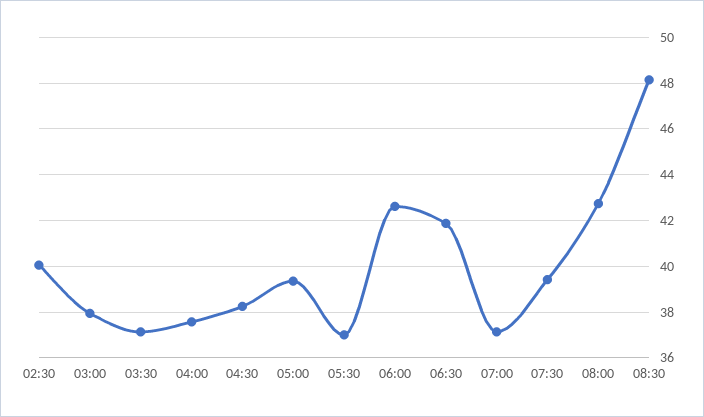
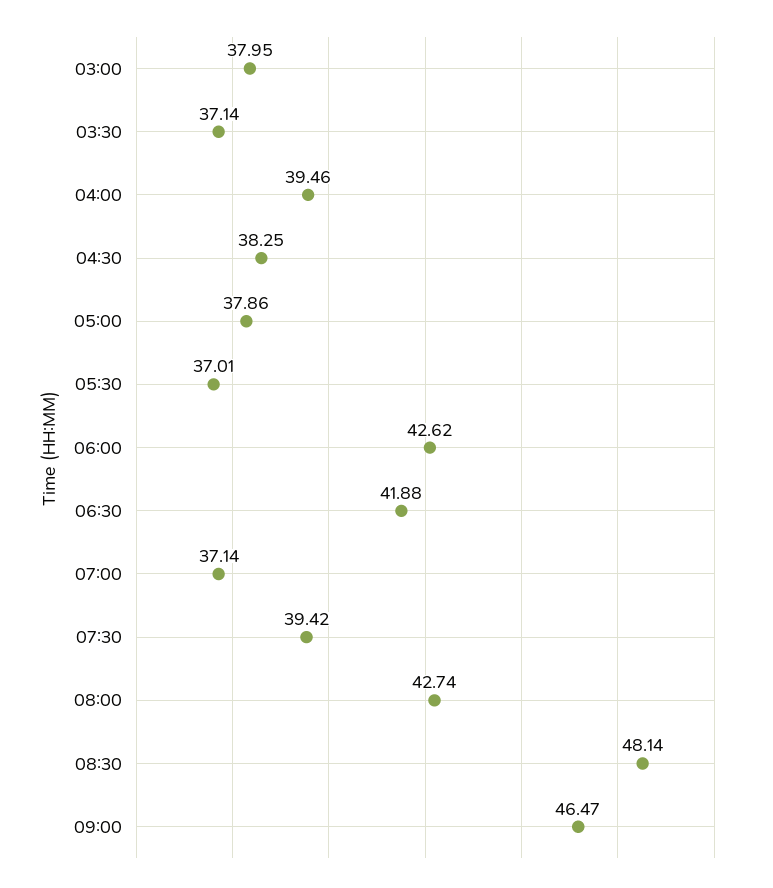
02:30: 40 -> none
04:00: 37.5 -> 39.46
05:00: 39.5 -> 37.86
09:00: none -> 46.47

